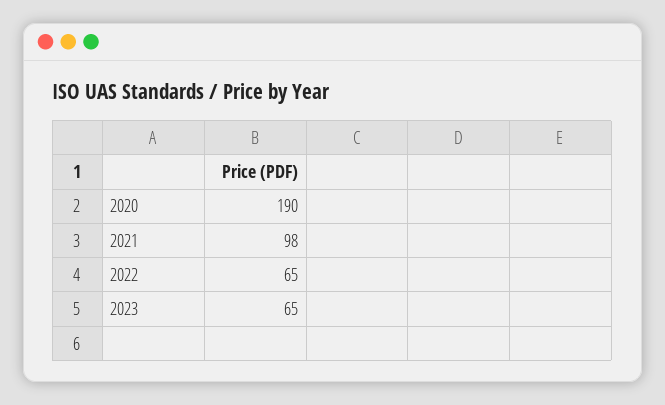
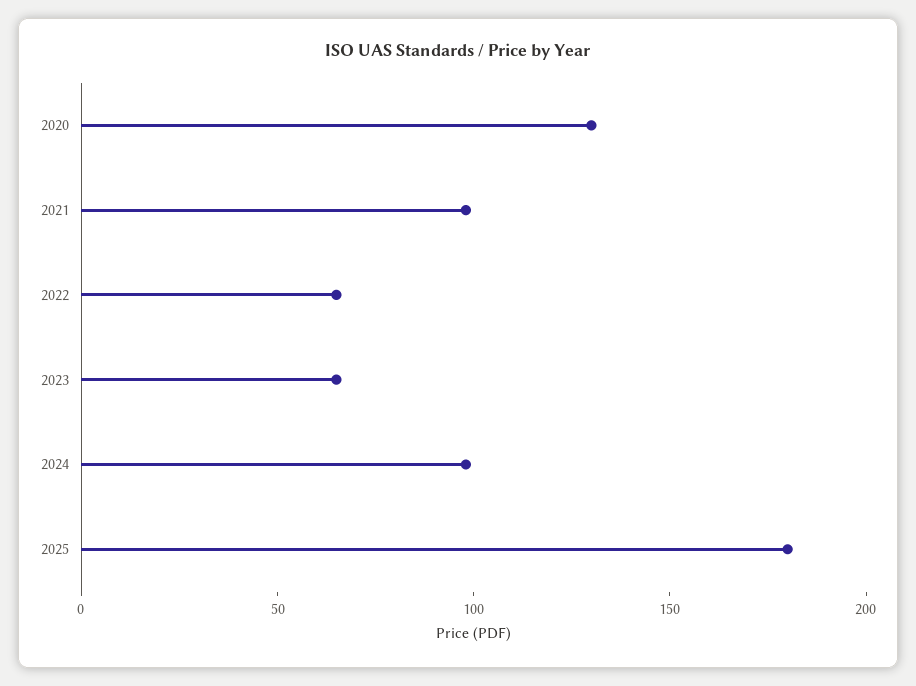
2020: 190 -> 130
2024: none -> 100
2025: none -> 180

